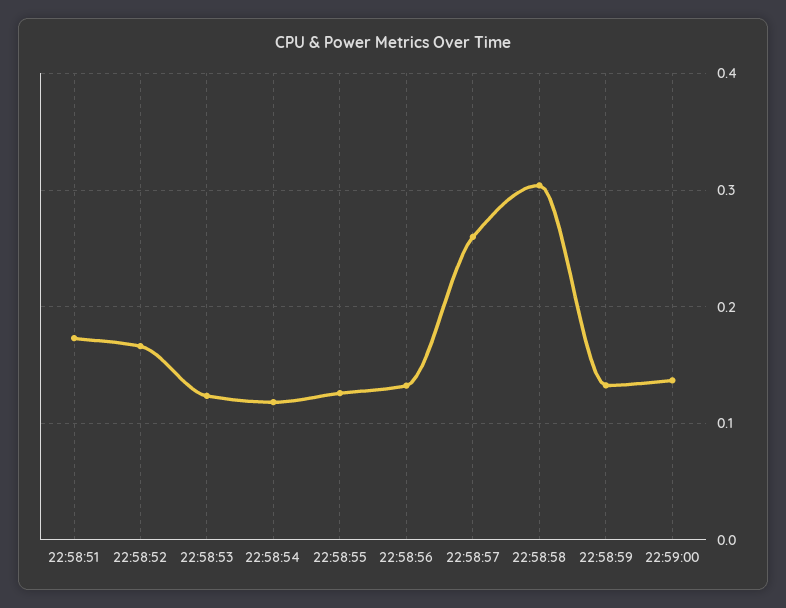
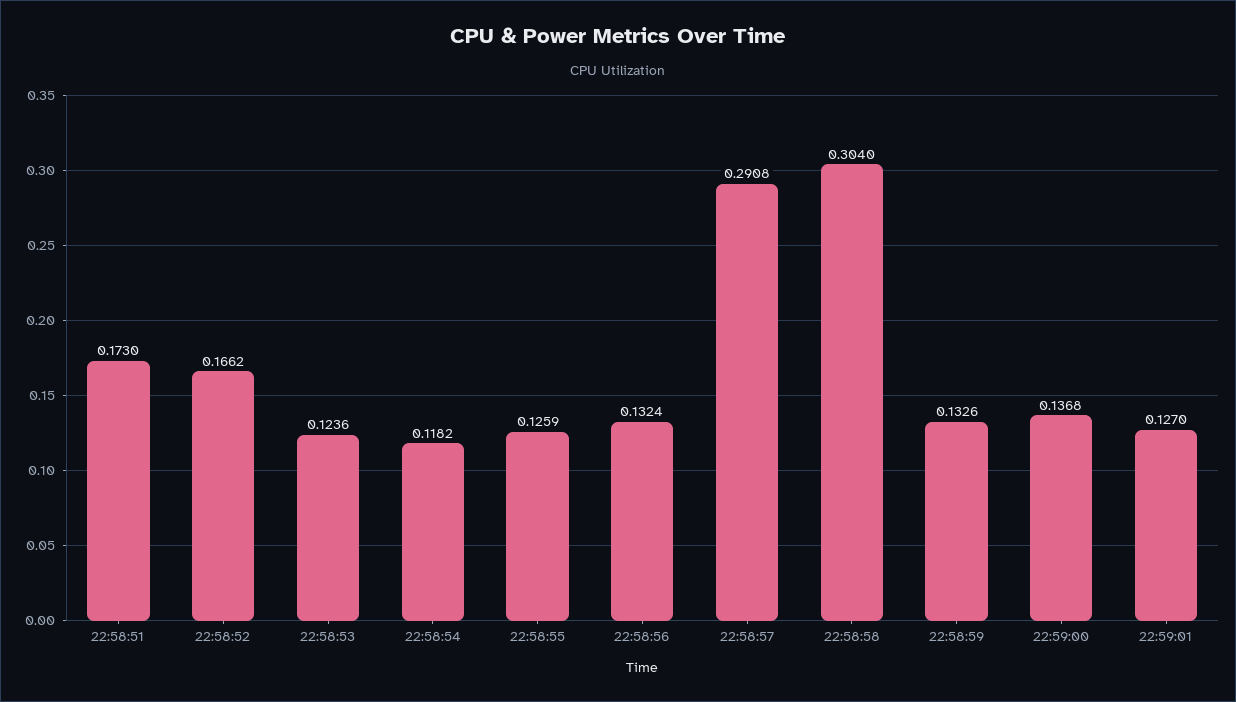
22:58:57: 0.26 -> 0.2908
22:59:01: none -> 0.127

